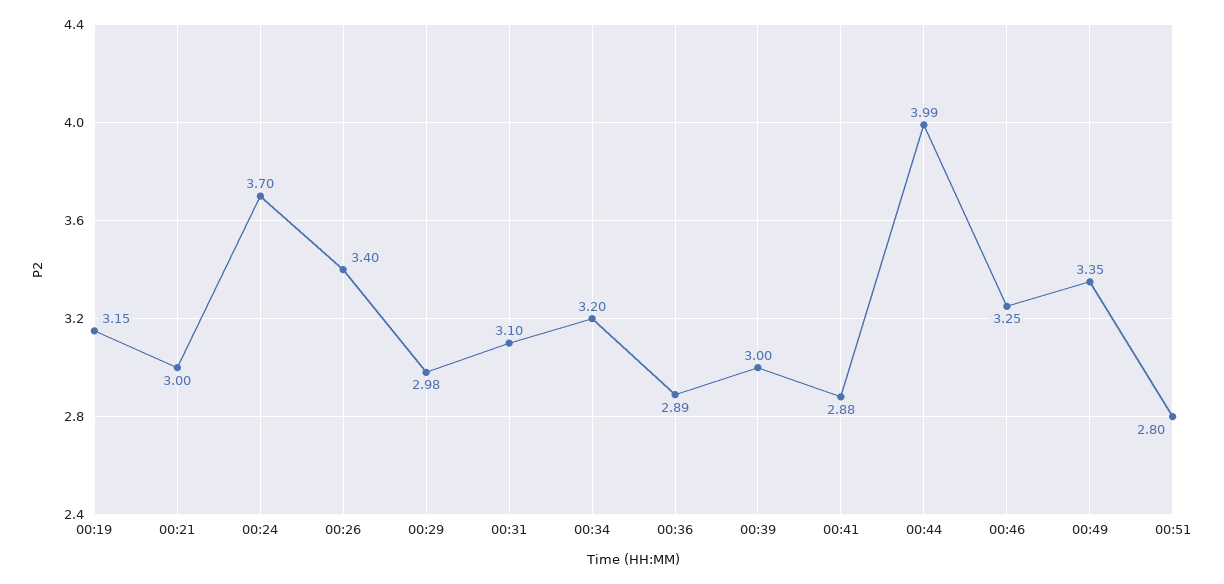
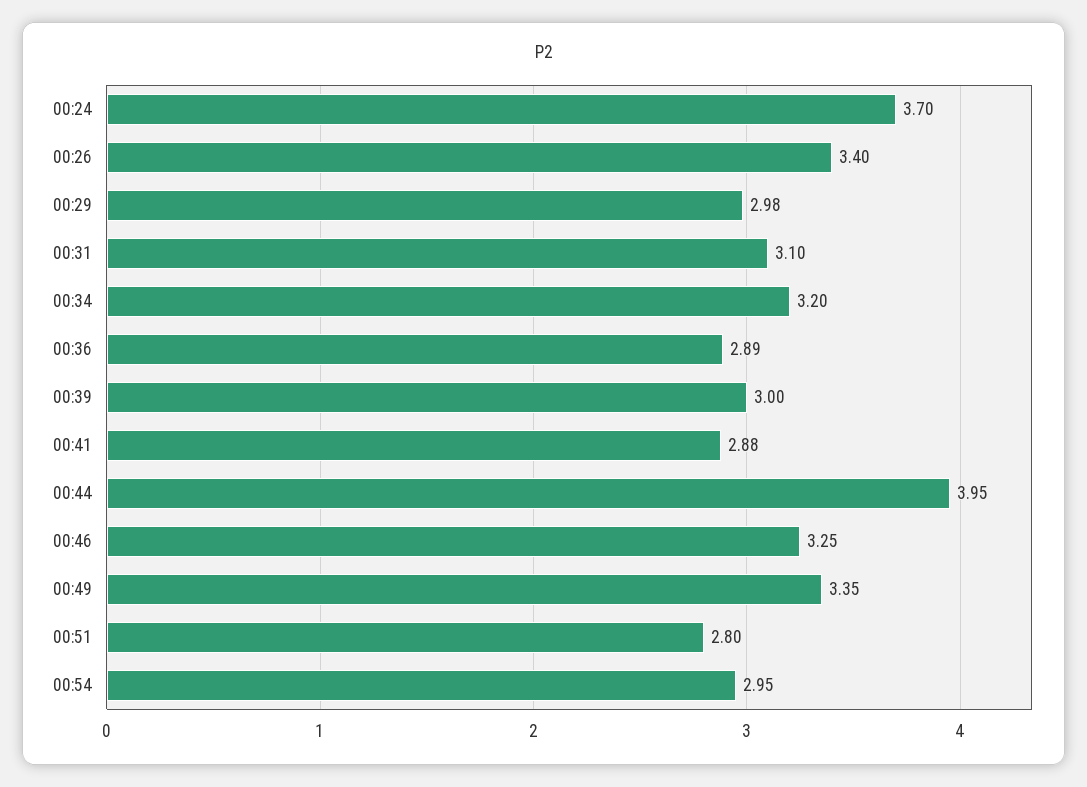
00:19: 3.15 -> none
00:21: 3 -> none
00:44: 3.99 -> 3.95
00:54: none -> 2.95

